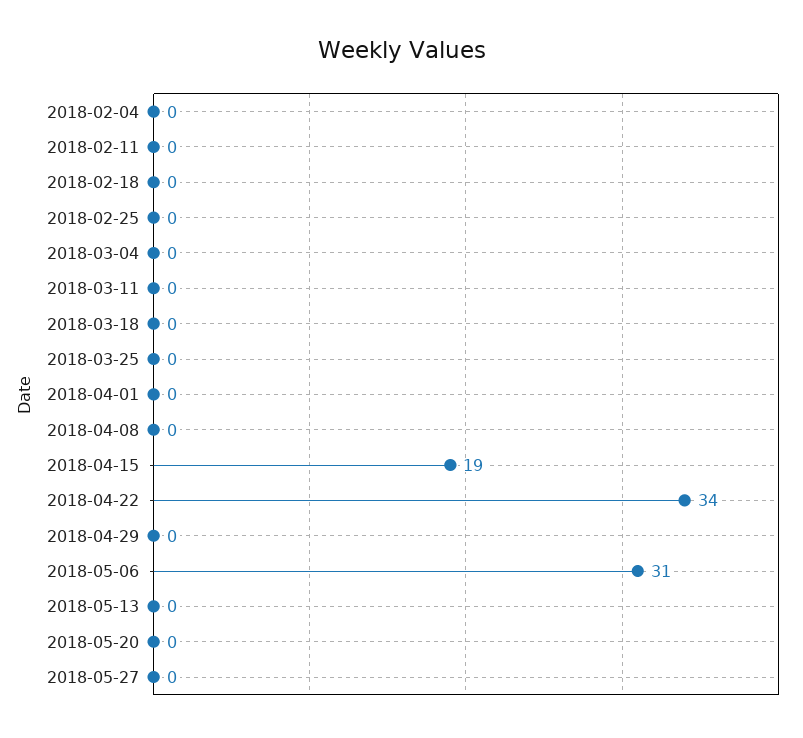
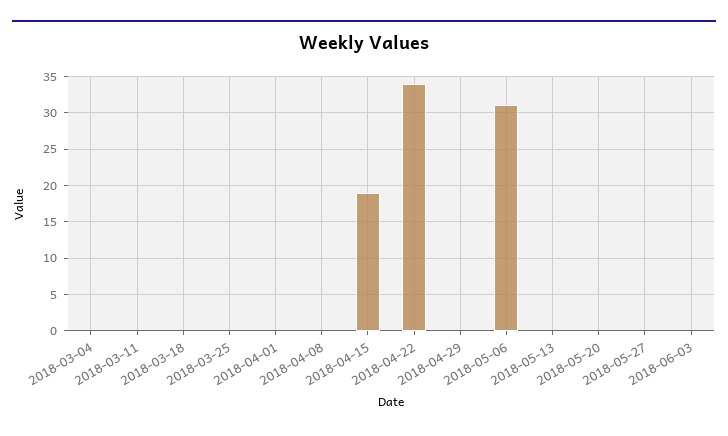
2018-02-04: 0 -> none
2018-02-11: 0 -> none
2018-02-18: 0 -> none
2018-02-25: 0 -> none
2018-06-03: none -> 0

